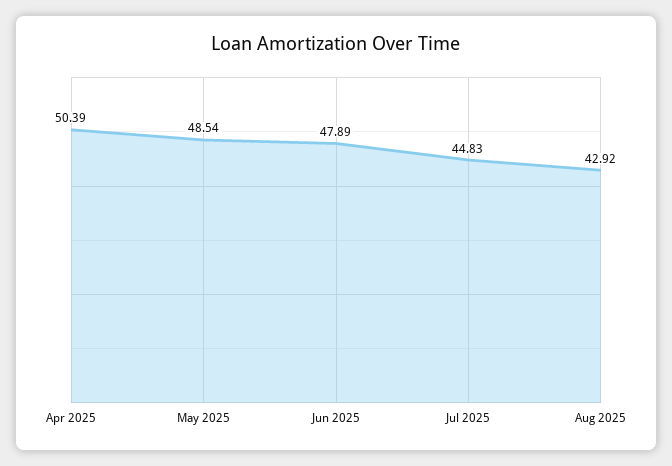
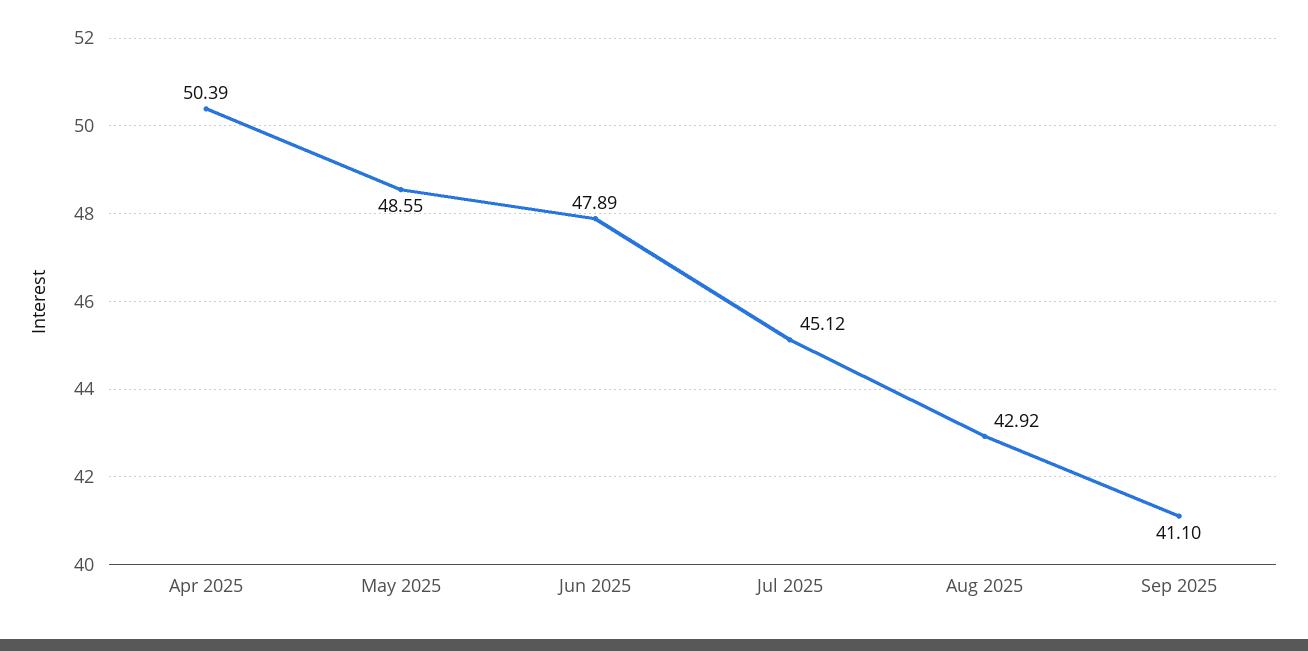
May 2025: 48.54 -> 48.55
Jul 2025: 44.83 -> 45.12
Sep 2025: none -> 41.1

